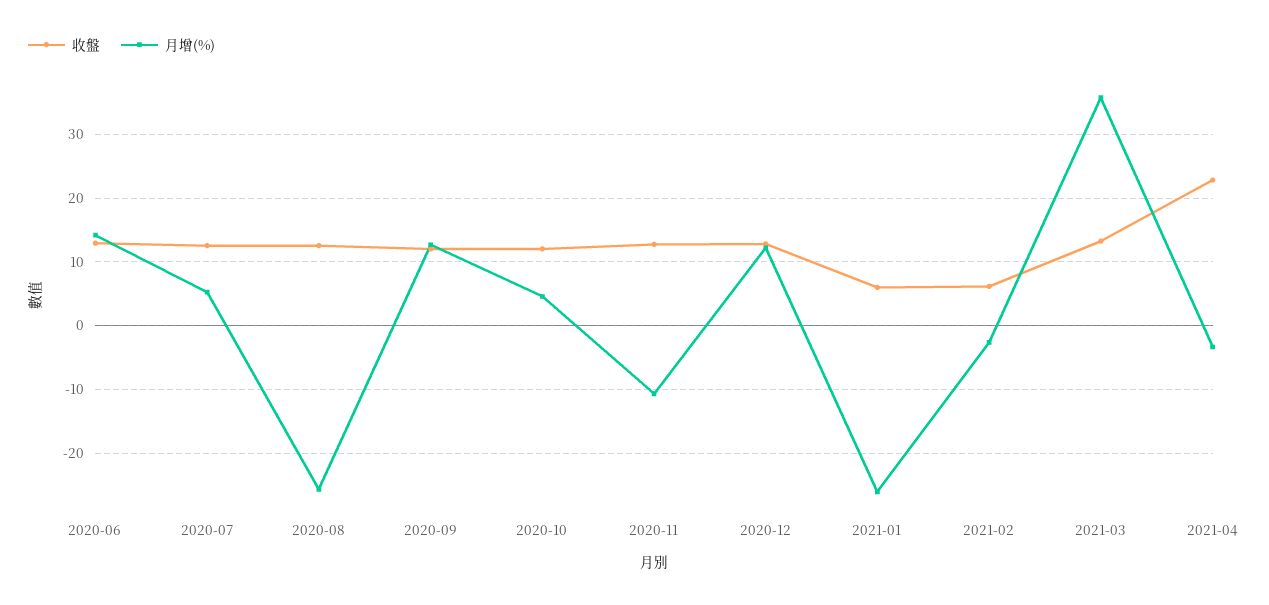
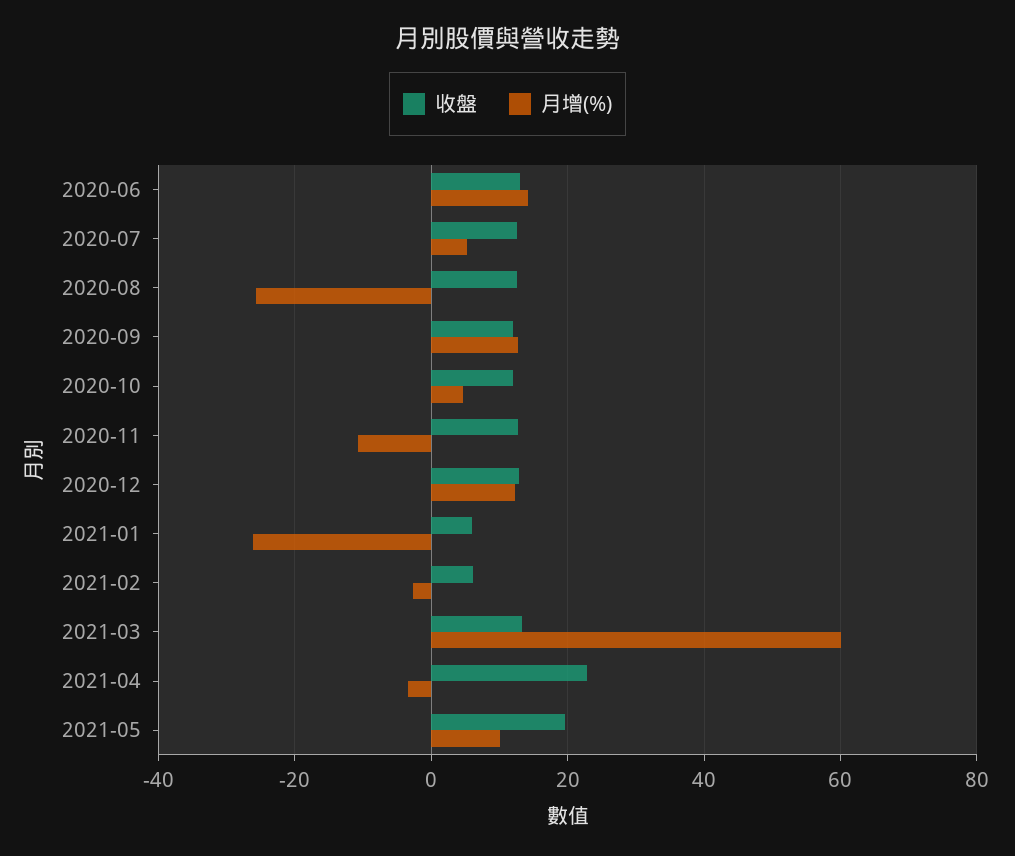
月增(%), 2021-03: 36 -> 60
收盤, 2021-05: none -> 20
月增(%), 2021-05: none -> 10

